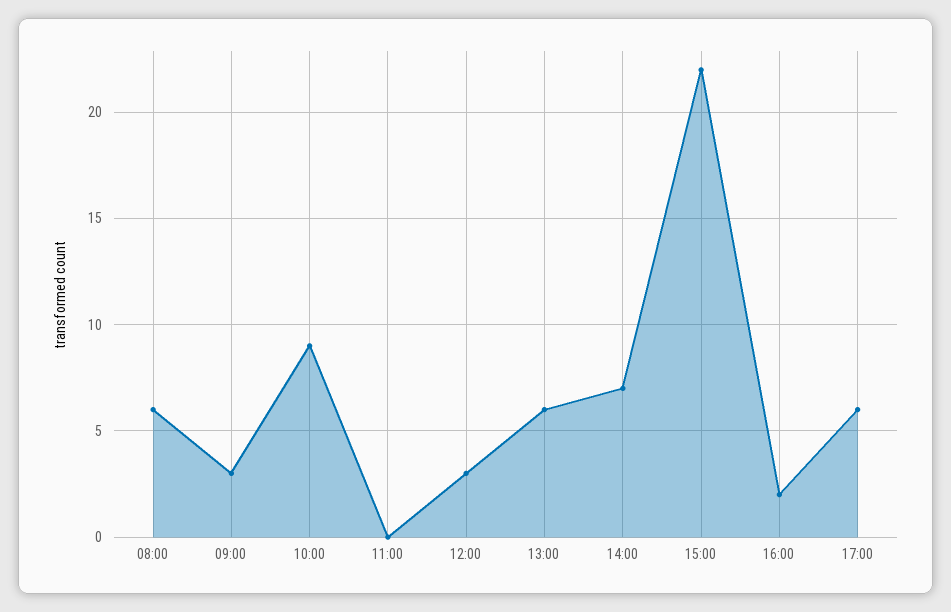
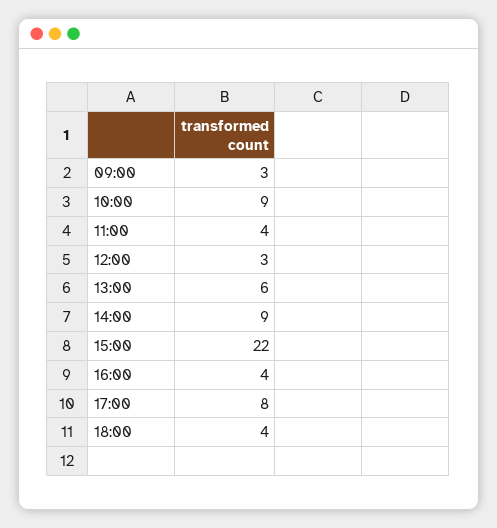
08:00: 6 -> none
11:00: 0 -> 4
14:00: 7 -> 9
16:00: 2 -> 4
17:00: 6 -> 8
18:00: none -> 4

